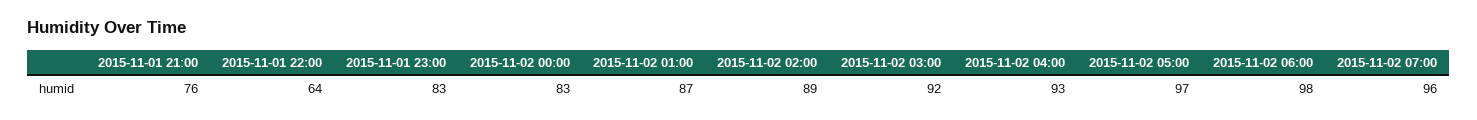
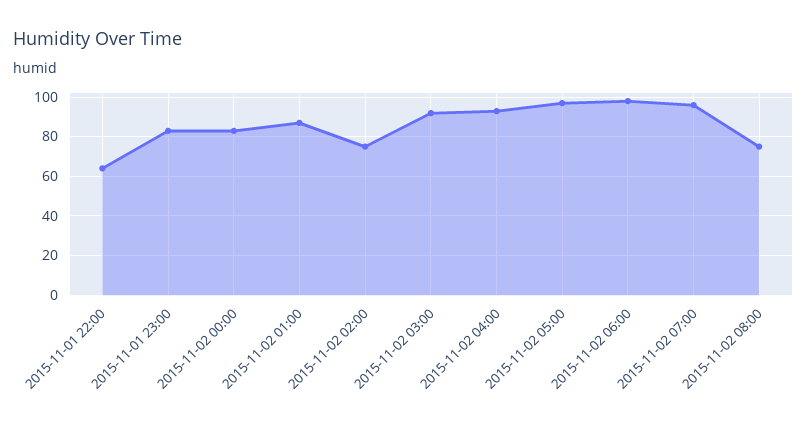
2015-11-01 21:00: 76 -> none
2015-11-02 02:00: 89 -> 75
2015-11-02 08:00: none -> 75

